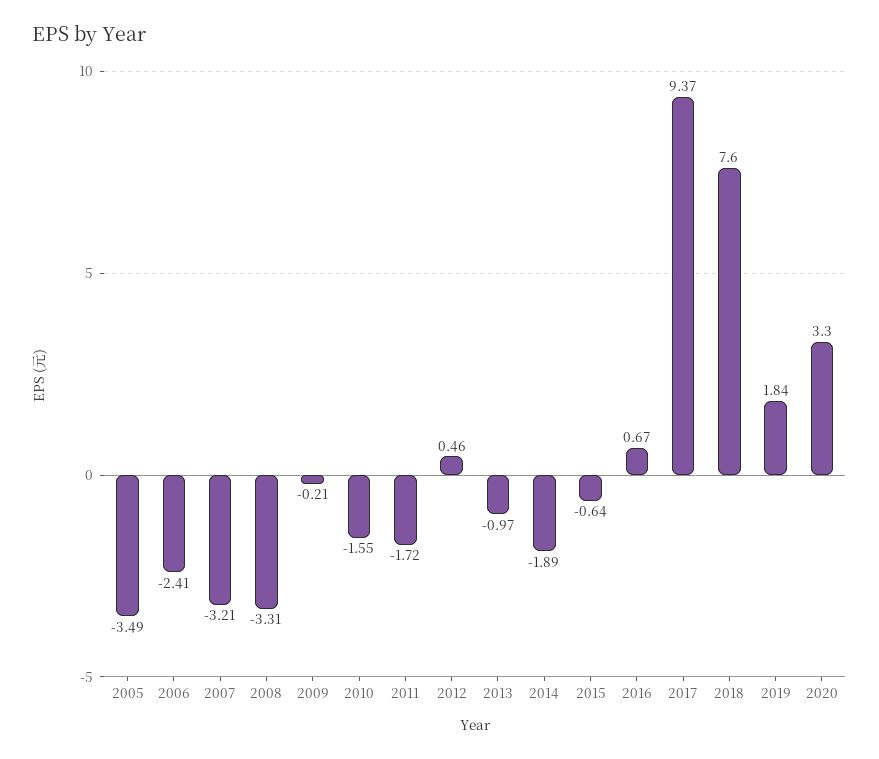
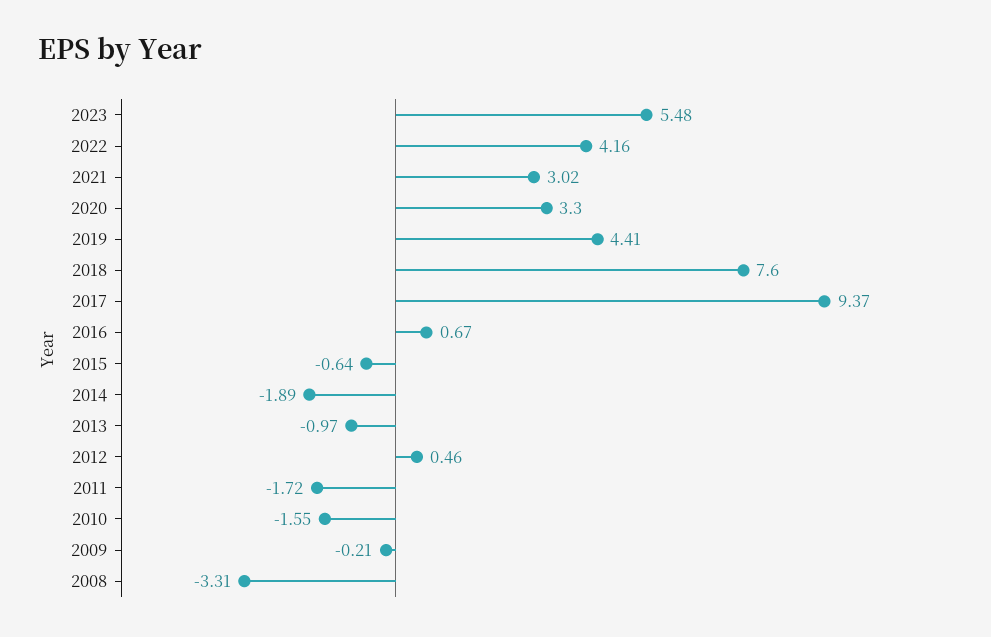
2005: -3.49 -> none
2006: -2.41 -> none
2007: -3.21 -> none
2019: 1.84 -> 4.41
2023: none -> 5.48
2022: none -> 4.16
2021: none -> 3.02

